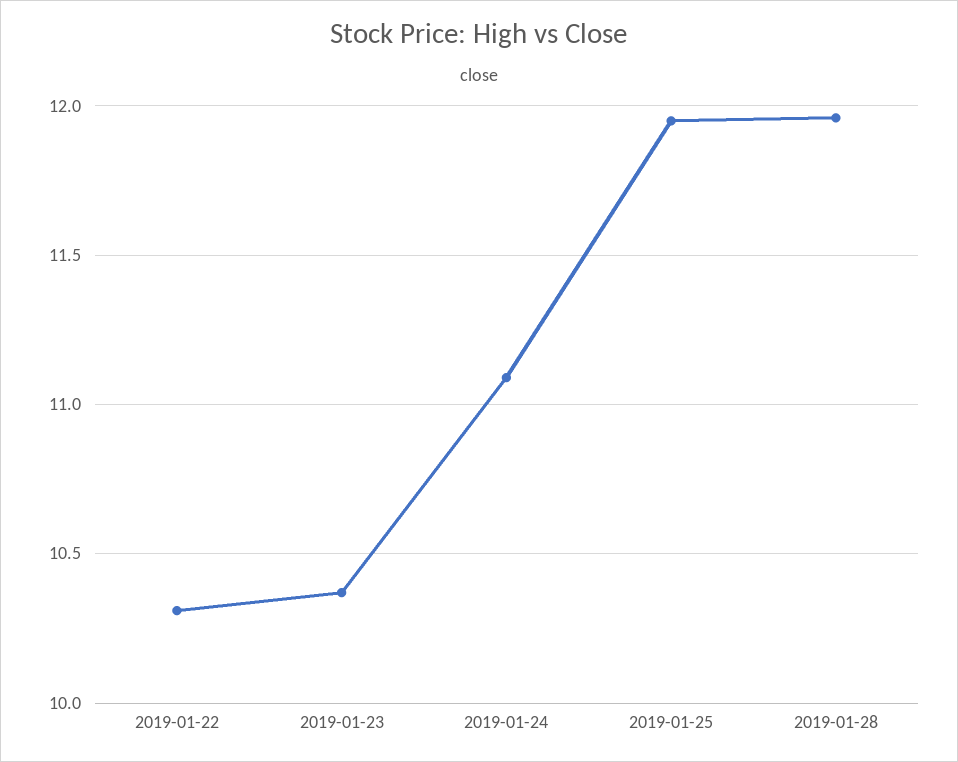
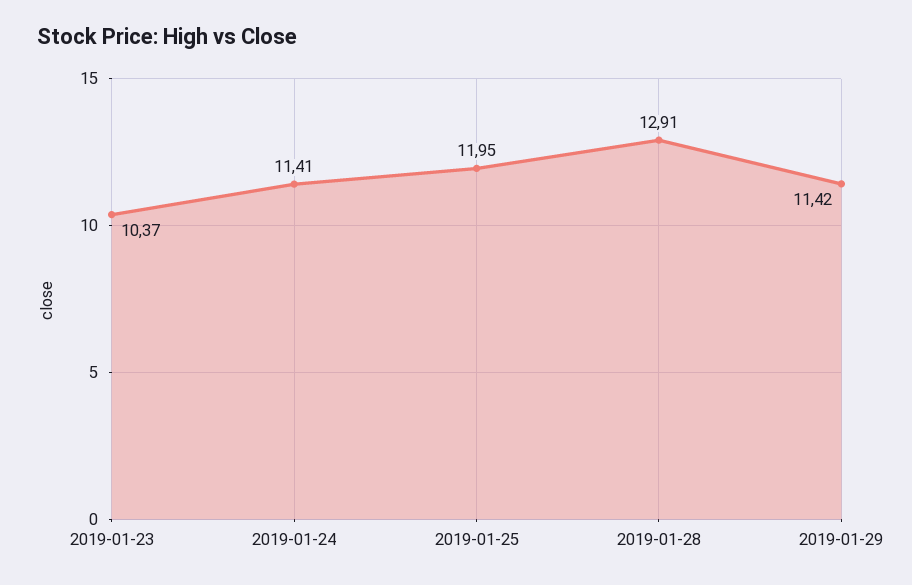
2019-01-22: 10.3 -> none
2019-01-24: 11.1 -> 11.41
2019-01-28: 11.95 -> 12.91
2019-01-29: none -> 11.42

